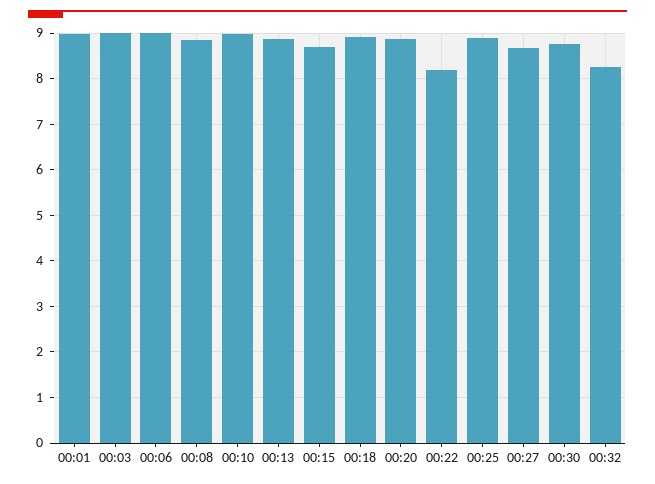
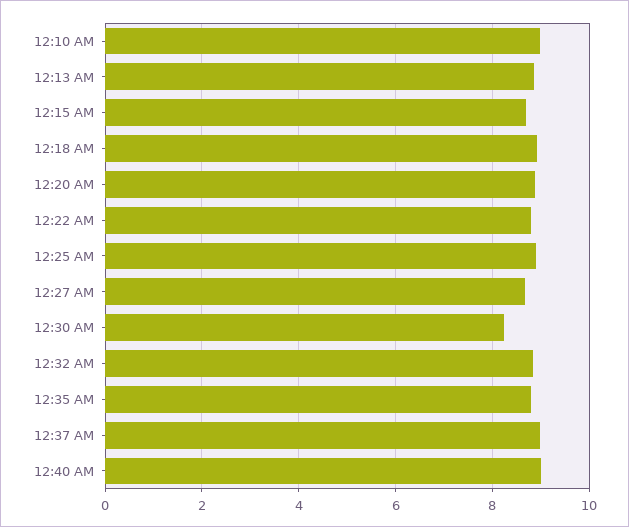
00:01: 9 -> none
00:03: 9 -> none
00:06: 9 -> none
00:08: 8.8 -> none
00:22: 8.2 -> 8.8
00:30: 8.8 -> 8.2
00:32: 8.2 -> 8.8
12:35 AM: none -> 8.8
12:37 AM: none -> 9
12:40 AM: none -> 9

